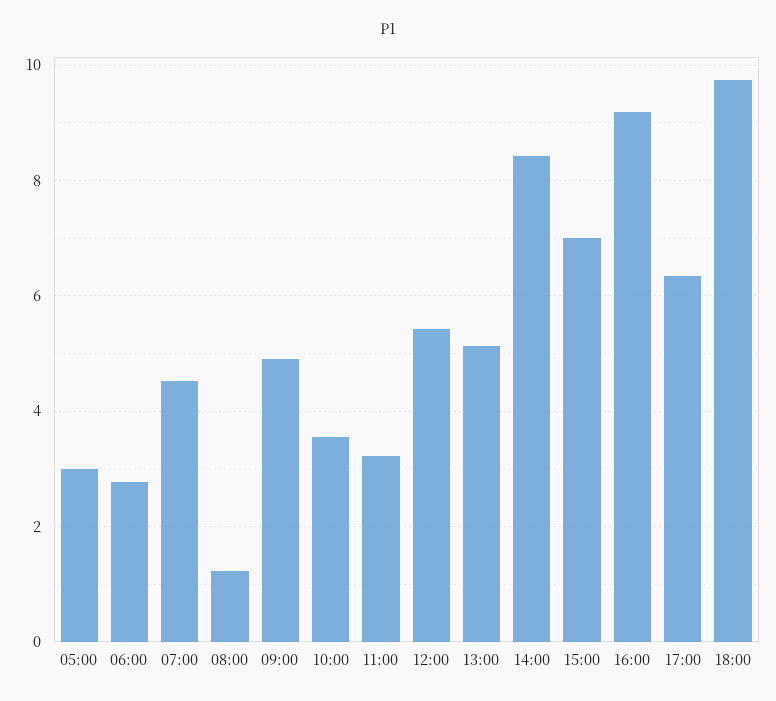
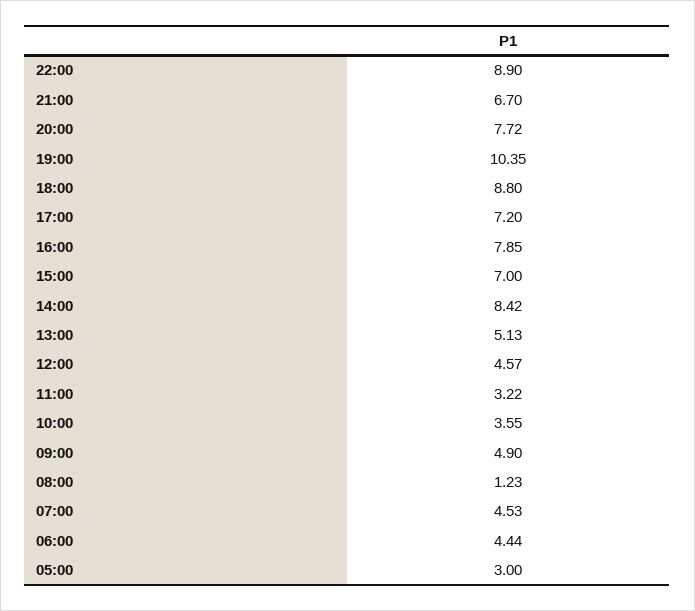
06:00: 2.8 -> 4.44
12:00: 5.4 -> 4.57
16:00: 9.2 -> 7.85
17:00: 6.4 -> 7.2
18:00: 9.8 -> 8.8
22:00: none -> 8.9
21:00: none -> 6.7
20:00: none -> 7.72
19:00: none -> 10.35

